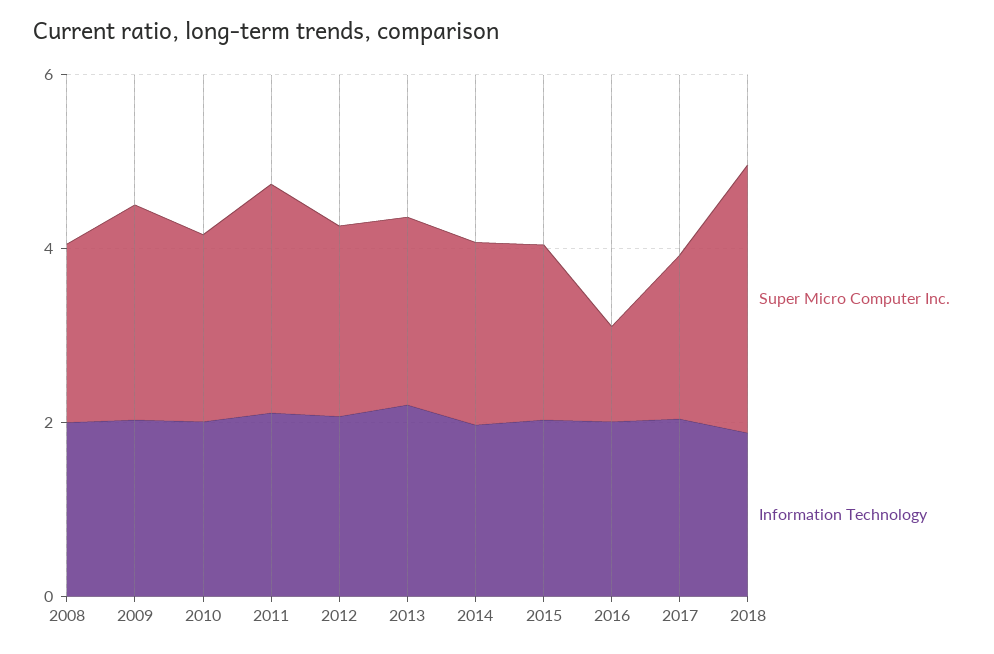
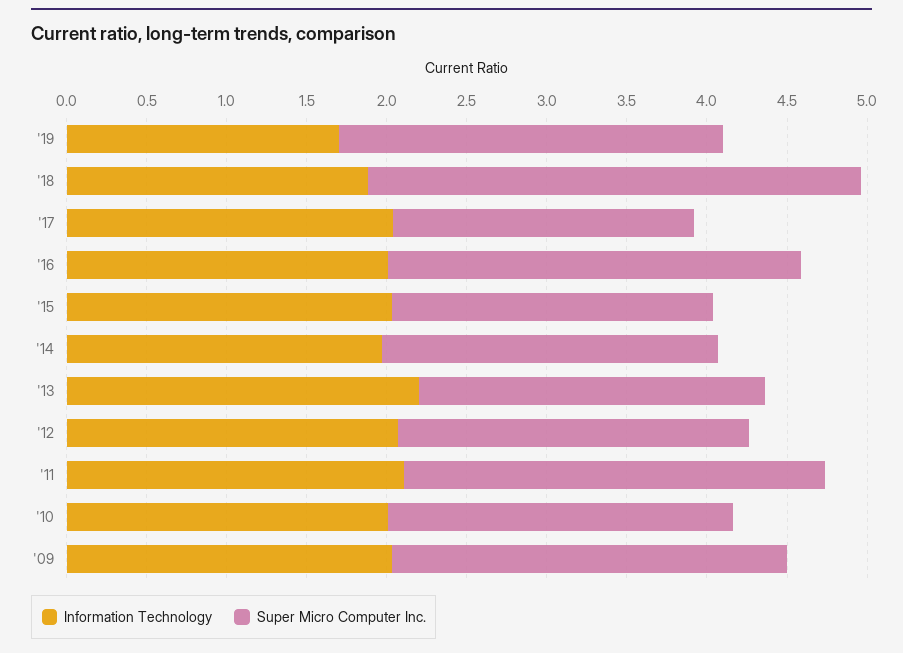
Super Micro Computer Inc., 2008: 2 -> none
Information Technology, 2008: 2 -> none
Super Micro Computer Inc., 2016: 1 -> 2.6
Information Technology, '19: none -> 1.7
Super Micro Computer Inc., '19: none -> 2.4

